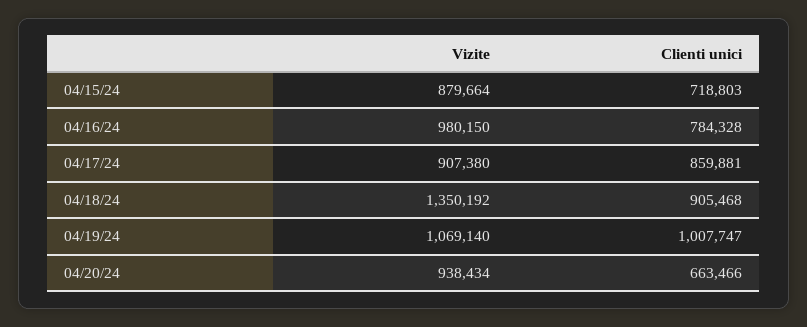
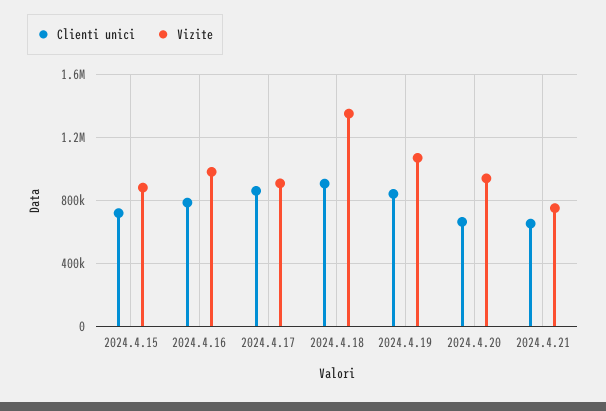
Clienti unici, 04/19/24: 1007747 -> 850000
Clienti unici, 2024.4.21: none -> 650000
Vizite, 2024.4.21: none -> 750000

